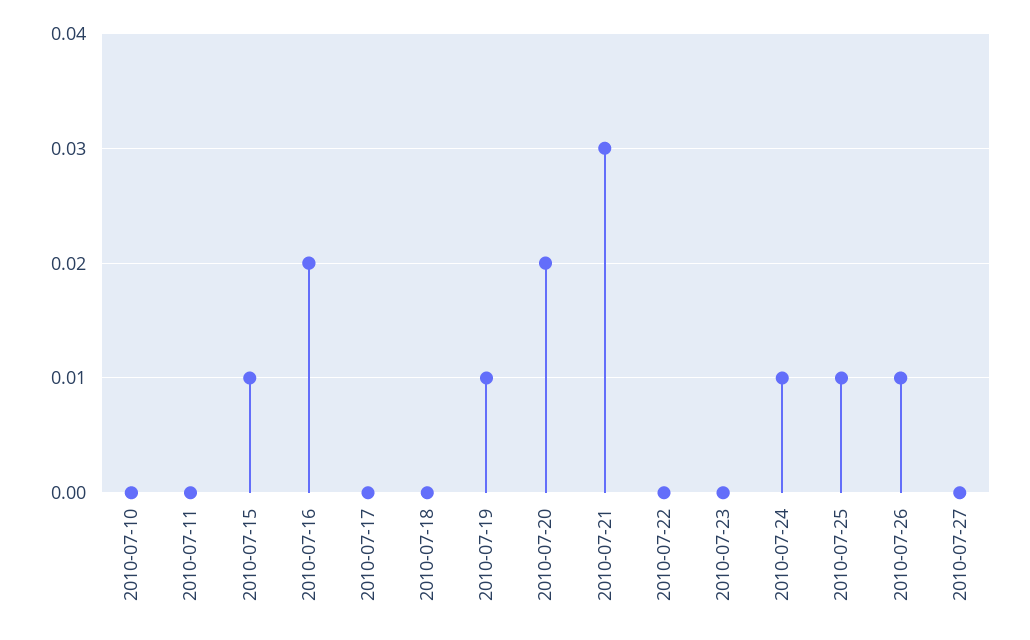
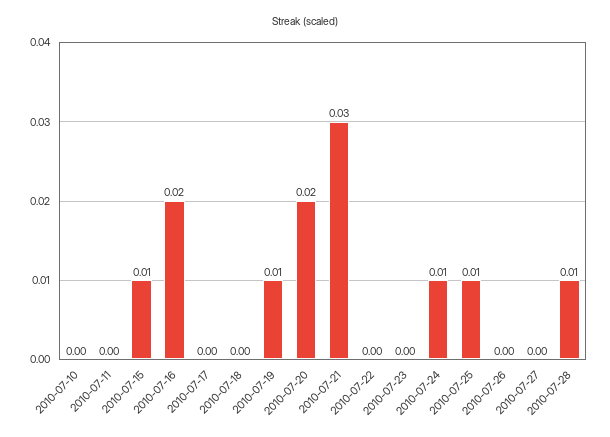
2010-07-26: 0.01 -> 0
2010-07-28: none -> 0.01

